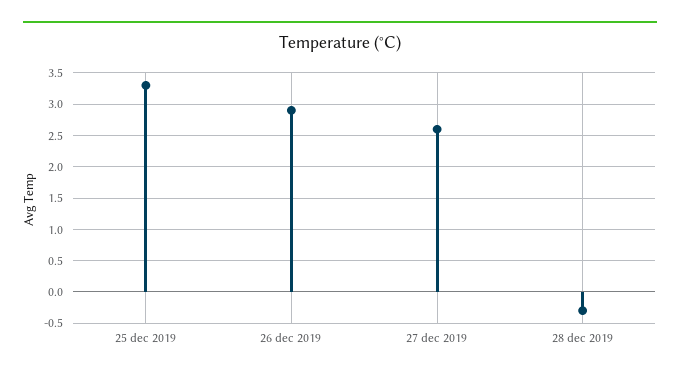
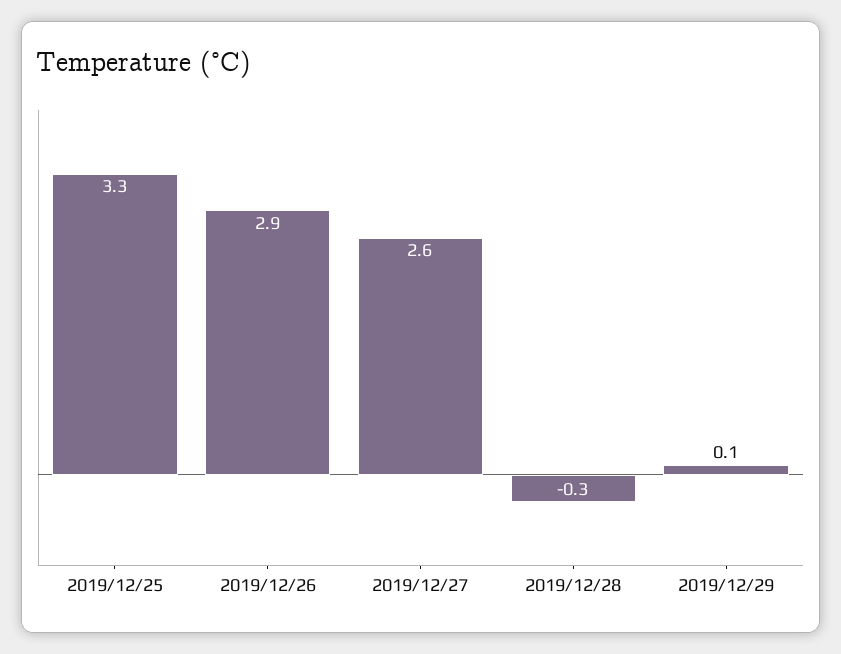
2019/12/29: none -> 0.1

